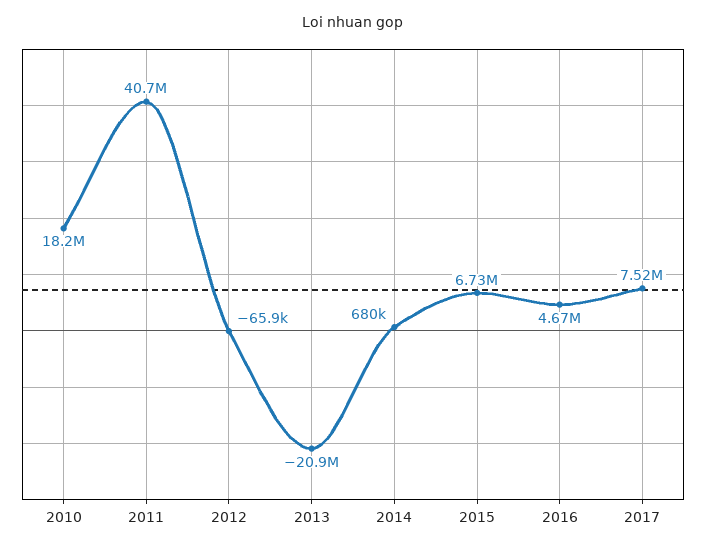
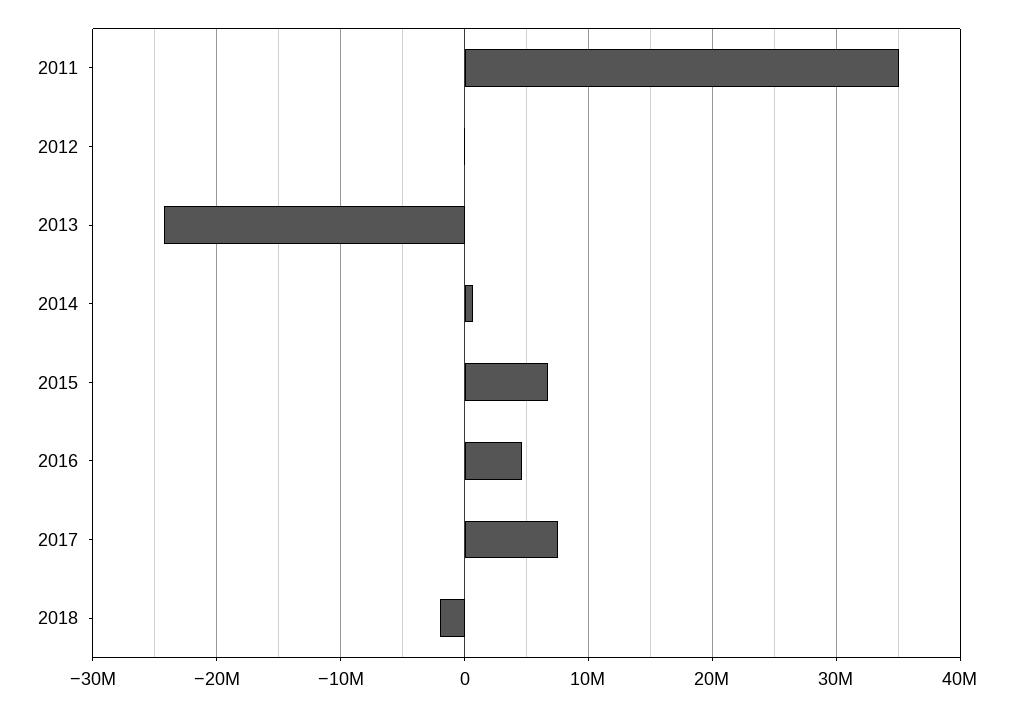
2010: 18200000 -> none
2011: 40700000 -> 35000000
2013: -20900000 -> -24000000
2018: none -> -2000000

